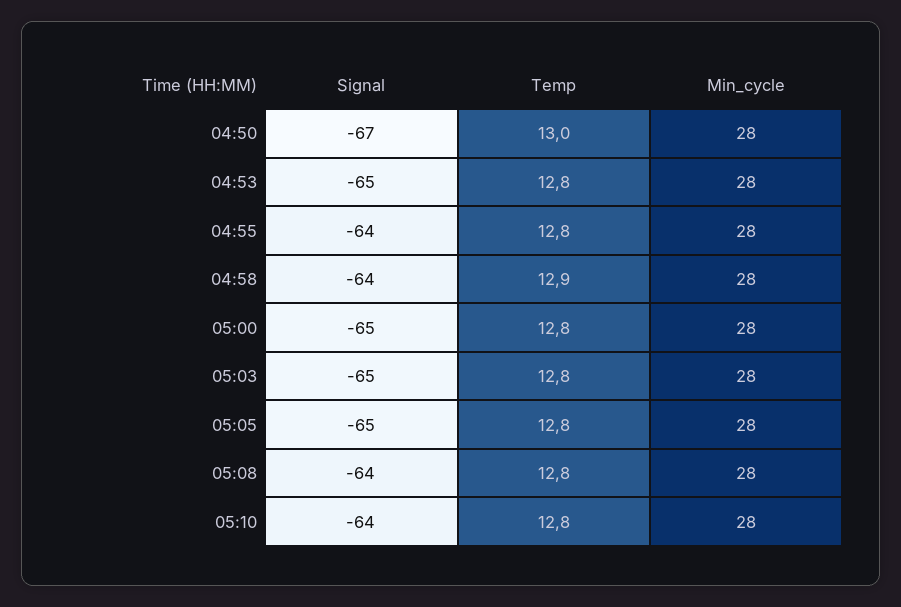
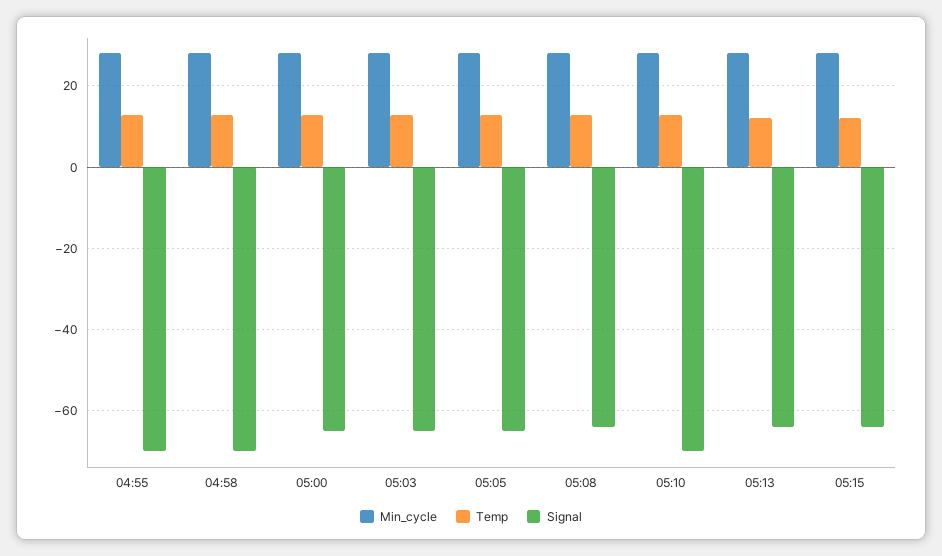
Signal, 04:50: -67 -> none
Temp, 04:50: 13 -> none
Min_cycle, 04:50: 28 -> none
Signal, 04:53: -65 -> none
Temp, 04:53: 12.8 -> none
Min_cycle, 04:53: 28 -> none
Signal, 04:55: -64 -> -70
Signal, 04:58: -64 -> -70
Signal, 05:10: -64 -> -70
Min_cycle, 05:13: none -> 28
Temp, 05:13: none -> 12
Signal, 05:13: none -> -64
Min_cycle, 05:15: none -> 28
Temp, 05:15: none -> 12
Signal, 05:15: none -> -64

